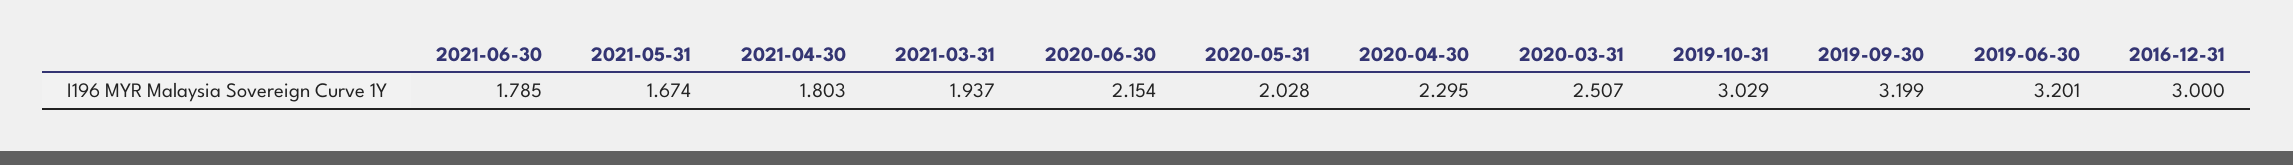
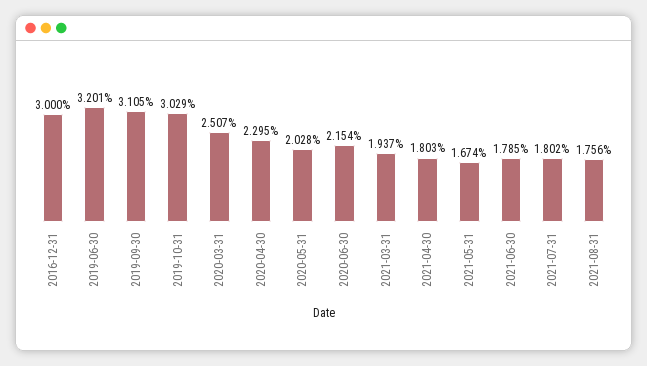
2019-09-30: 3.199 -> 3.105
2021-07-31: none -> 1.802
2021-08-31: none -> 1.756

